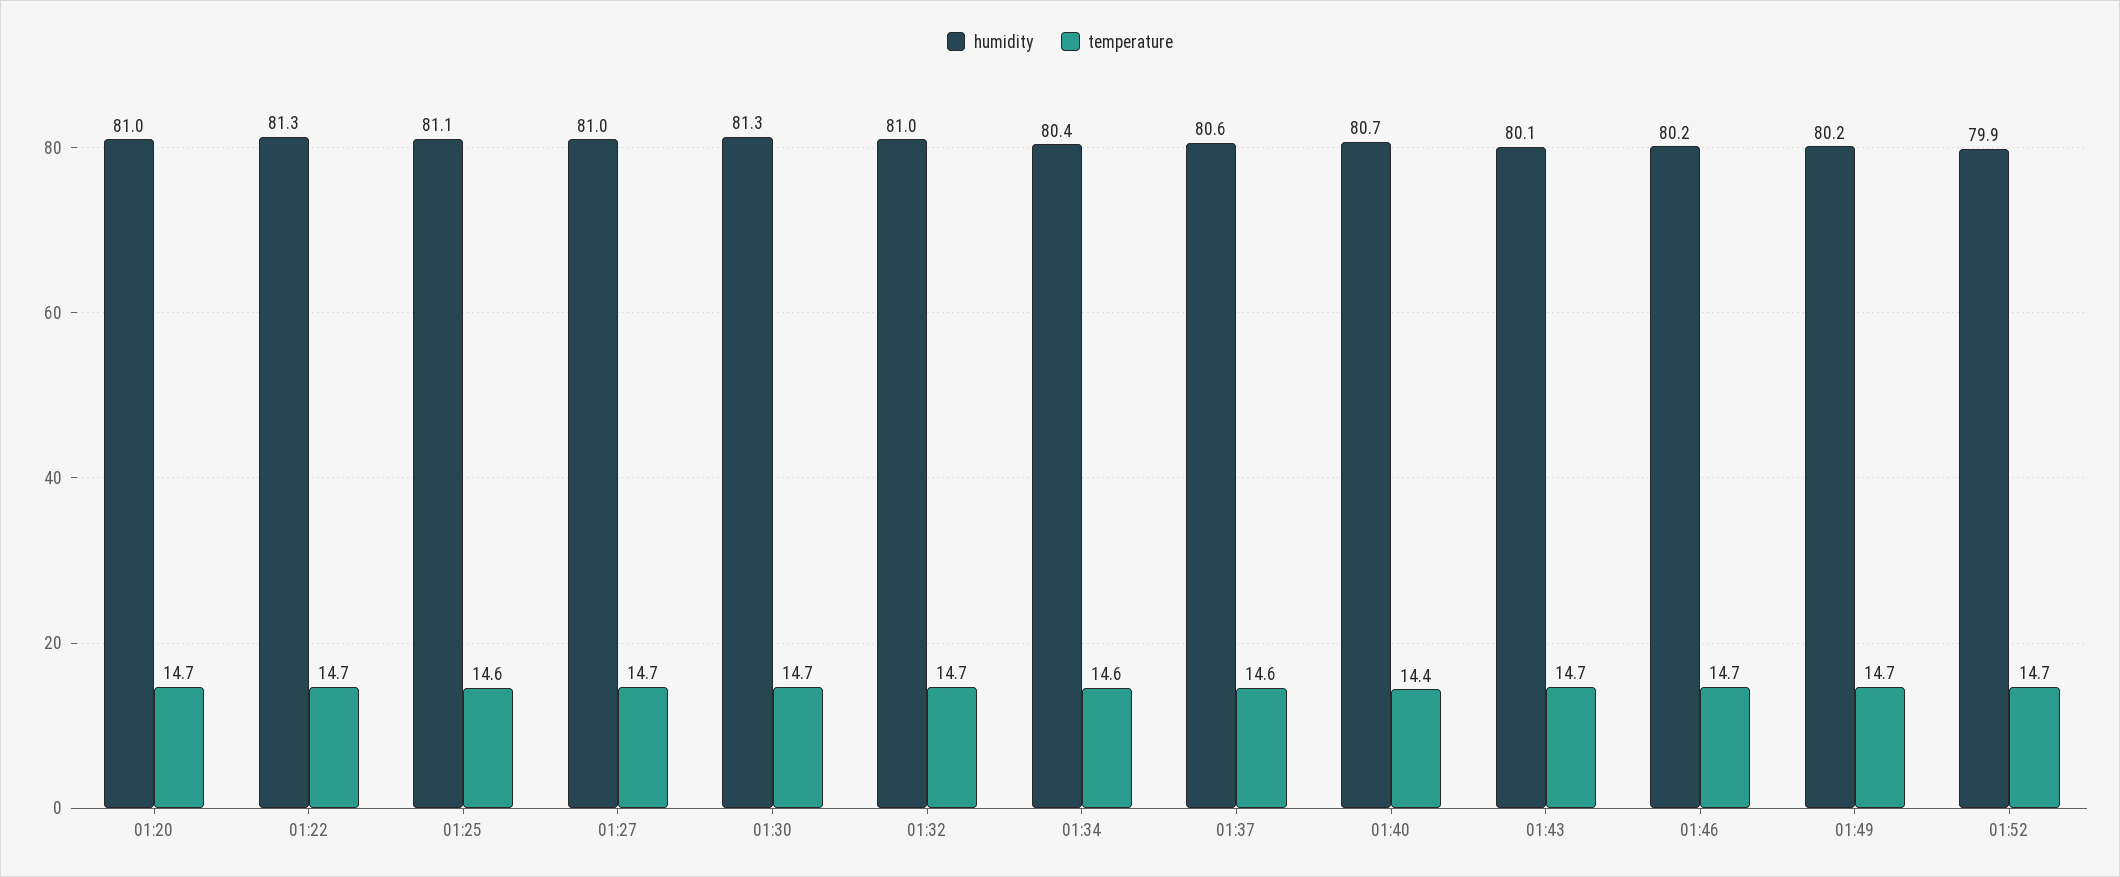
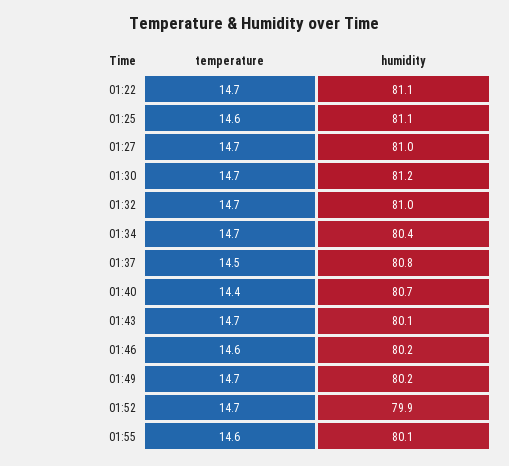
humidity, 01:20: 81 -> none
temperature, 01:20: 14.7 -> none
humidity, 01:22: 81.3 -> 81.1
humidity, 01:30: 81.3 -> 81.2
temperature, 01:34: 14.6 -> 14.7
humidity, 01:37: 80.6 -> 80.8
temperature, 01:37: 14.6 -> 14.5
temperature, 01:46: 14.7 -> 14.6
temperature, 01:55: none -> 14.6
humidity, 01:55: none -> 80.1

